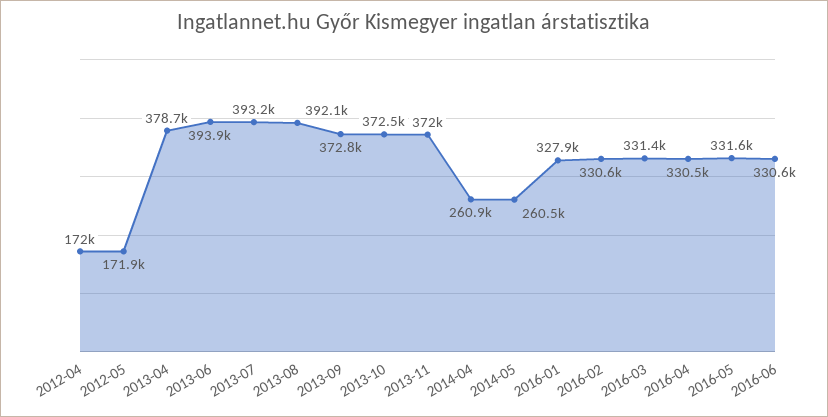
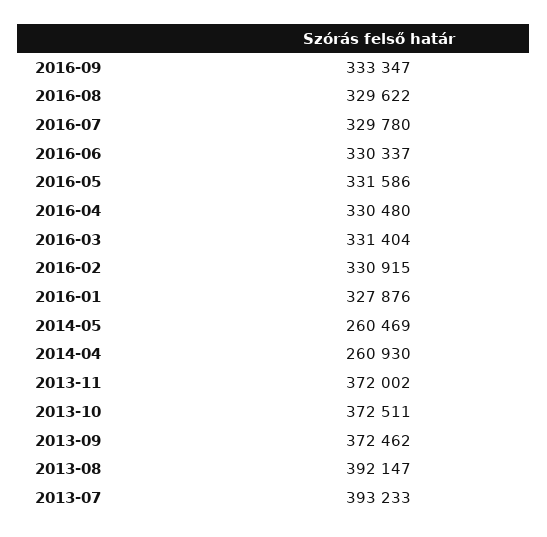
2012-04: 172000 -> none
2012-05: 171900 -> none
2013-04: 378700 -> none
2013-06: 393900 -> none
2013-09: 372800 -> 372462
2016-02: 330600 -> 330915
2016-06: 330600 -> 330337
2016-09: none -> 333347
2016-08: none -> 329622
2016-07: none -> 329780

